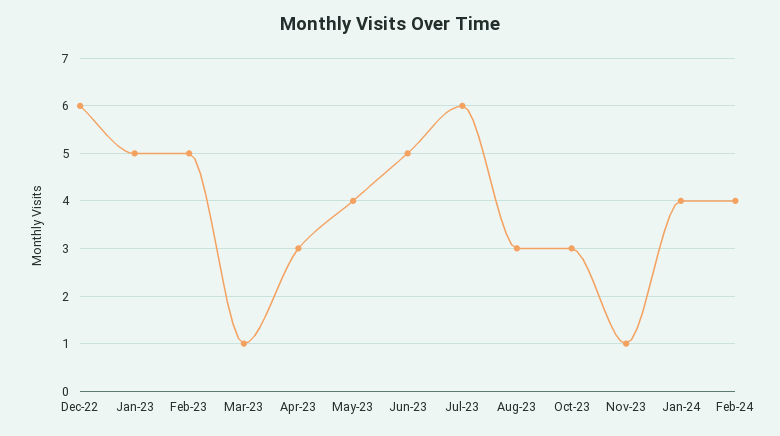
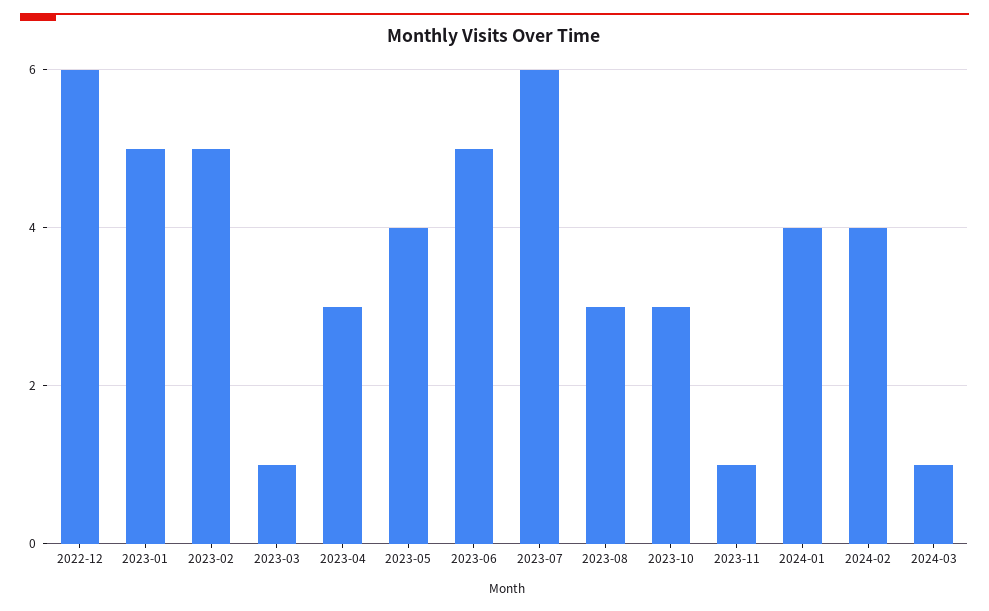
2024-03: none -> 1

